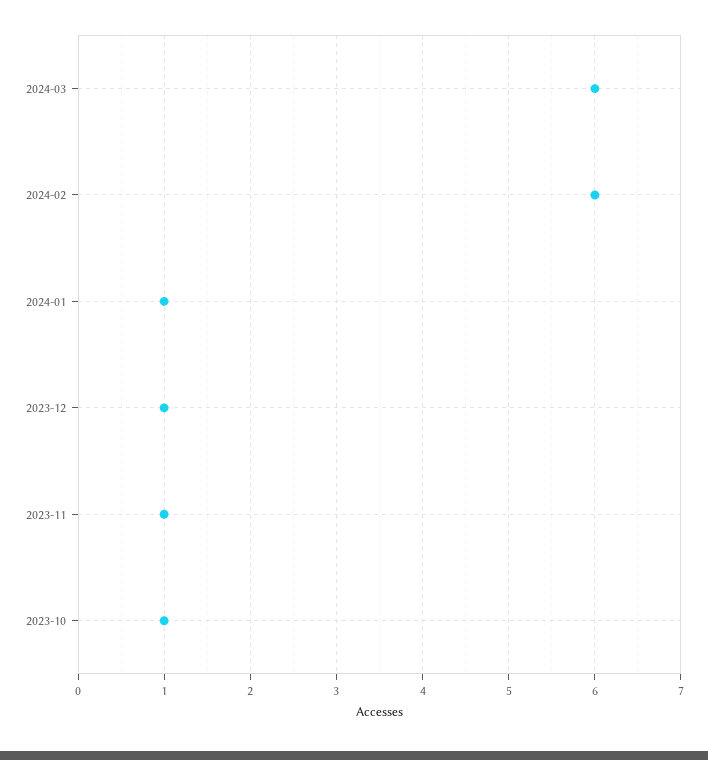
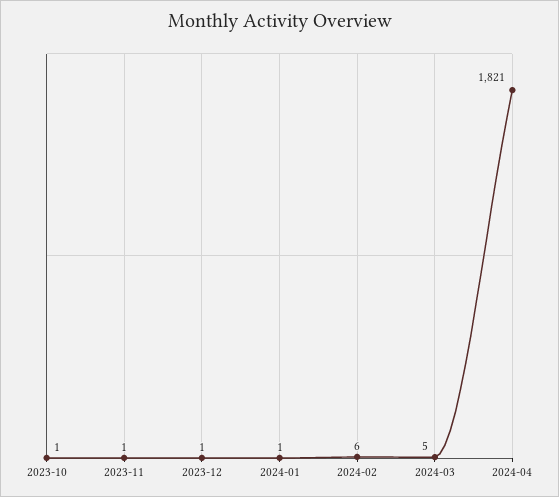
2024-03: 6 -> 5
2024-04: none -> 1821

